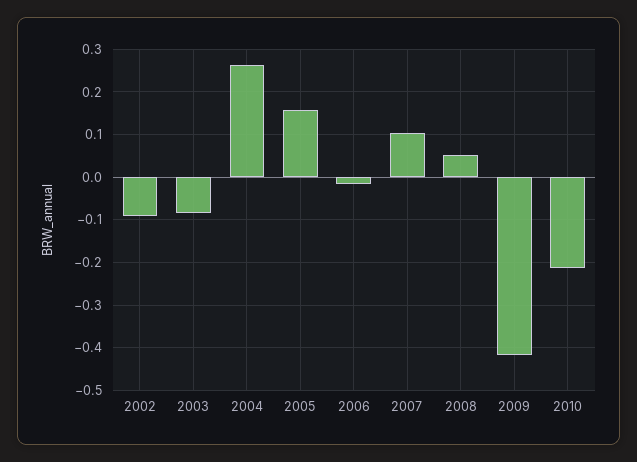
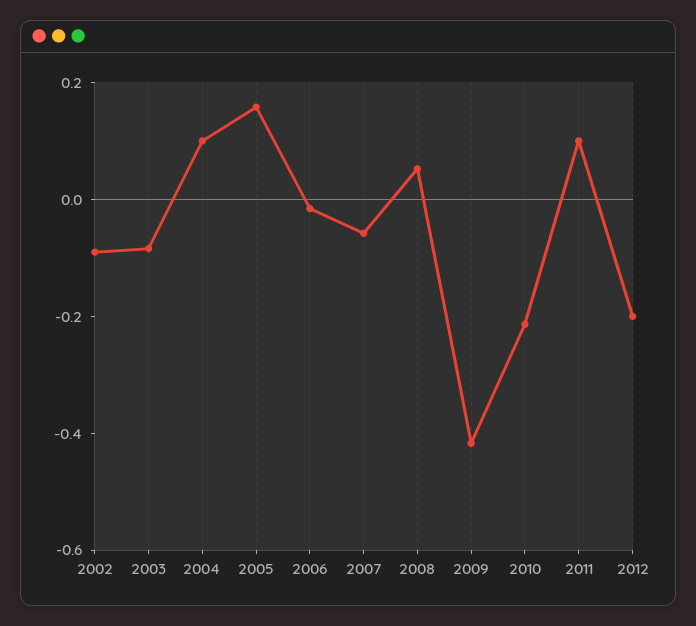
2004: 0.26 -> 0.1
2007: 0.1 -> -0.05
2011: none -> 0.1
2012: none -> -0.2

